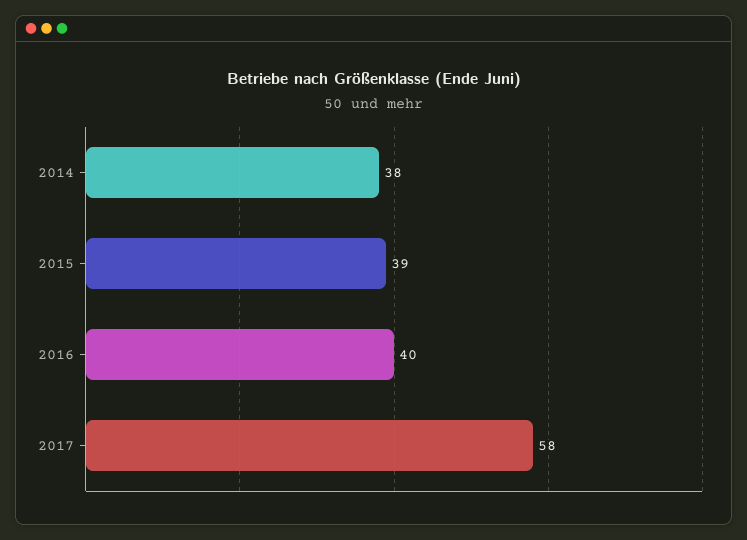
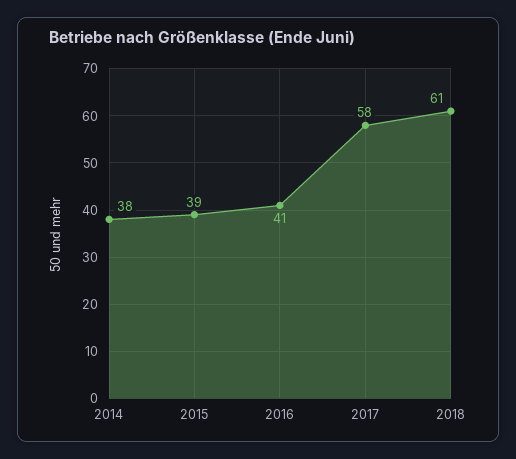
2016: 40 -> 41
2018: none -> 61

